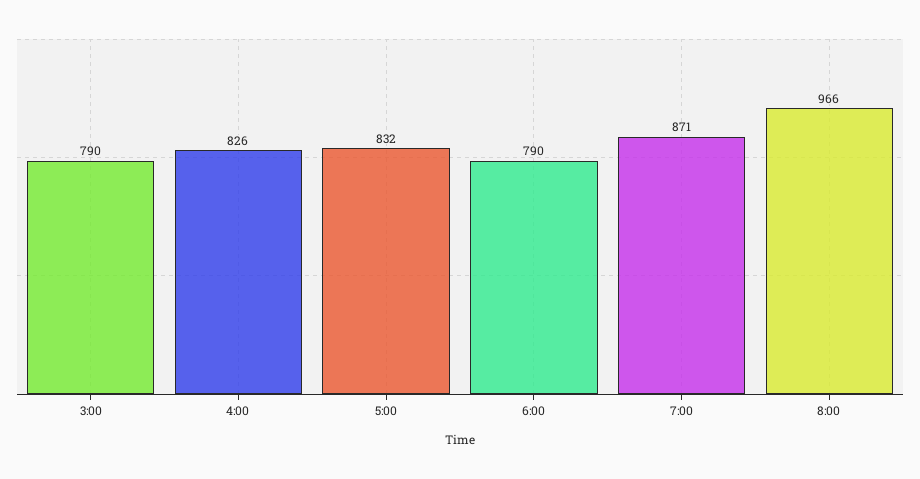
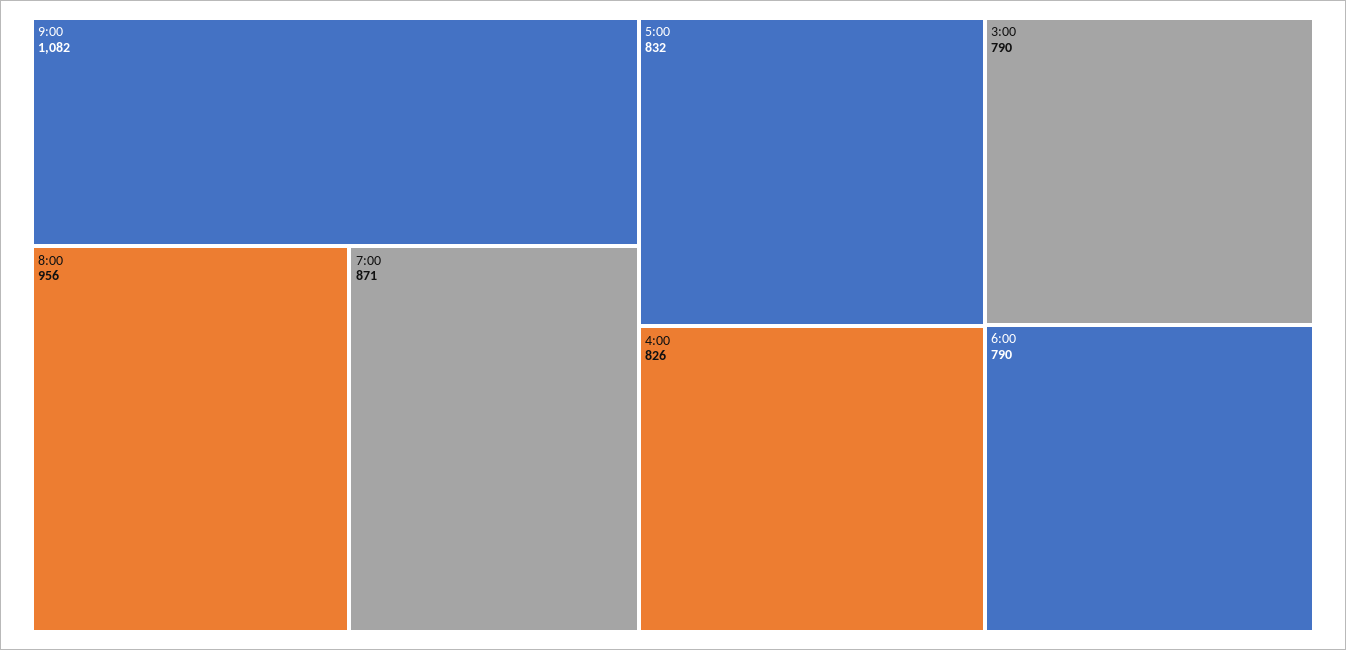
8:00: 966 -> 956
9:00: none -> 1082

